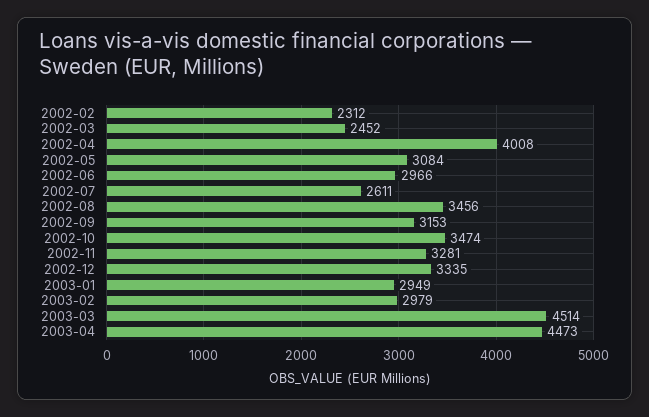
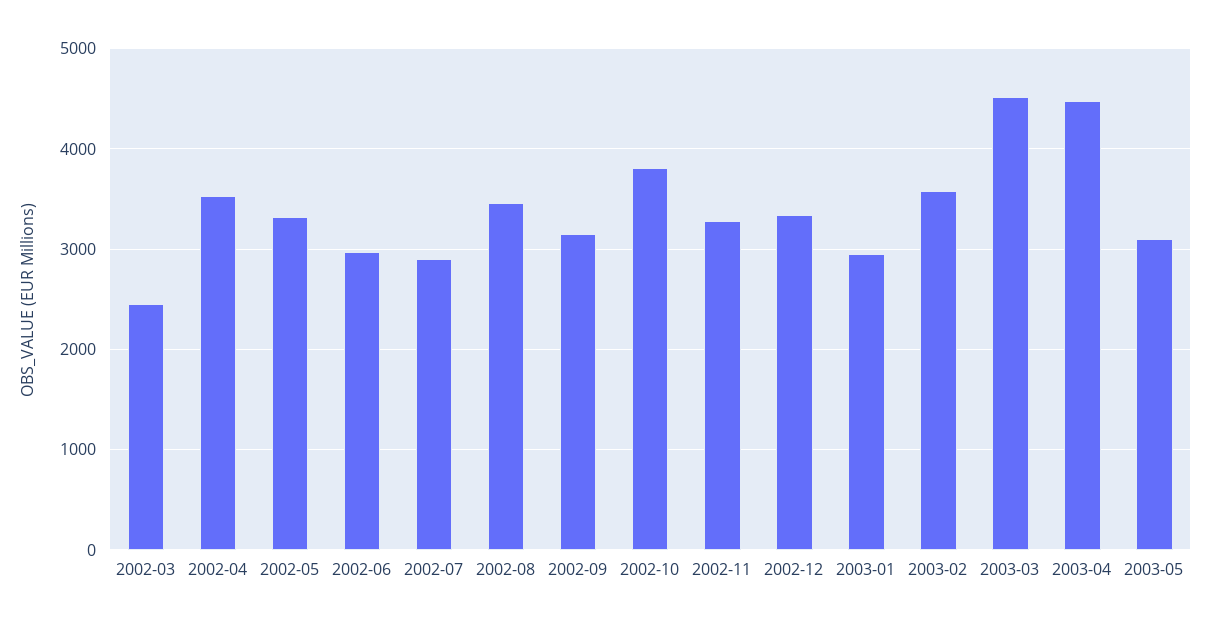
2002-02: 2312 -> none
2002-04: 4008 -> 3500
2002-05: 3084 -> 3300
2002-07: 2611 -> 2900
2002-10: 3474 -> 3800
2003-02: 2979 -> 3600
2003-05: none -> 3100

